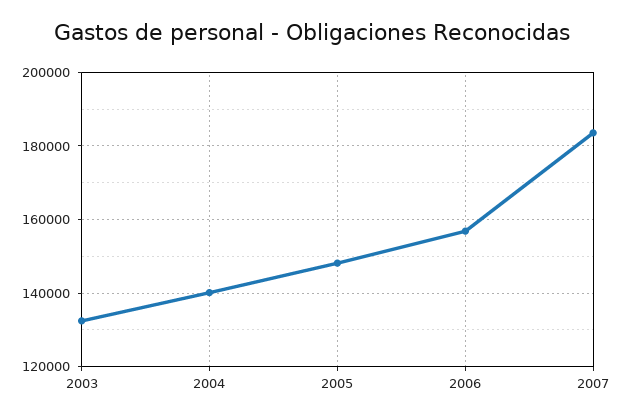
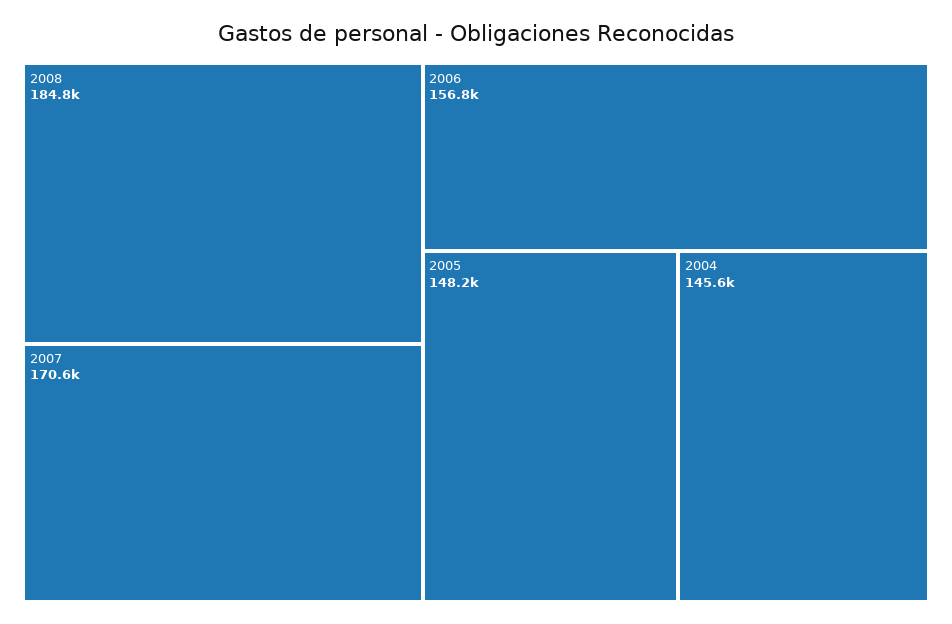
2003: 132000 -> none
2004: 140000 -> 145600
2007: 184000 -> 170600
2008: none -> 184800

